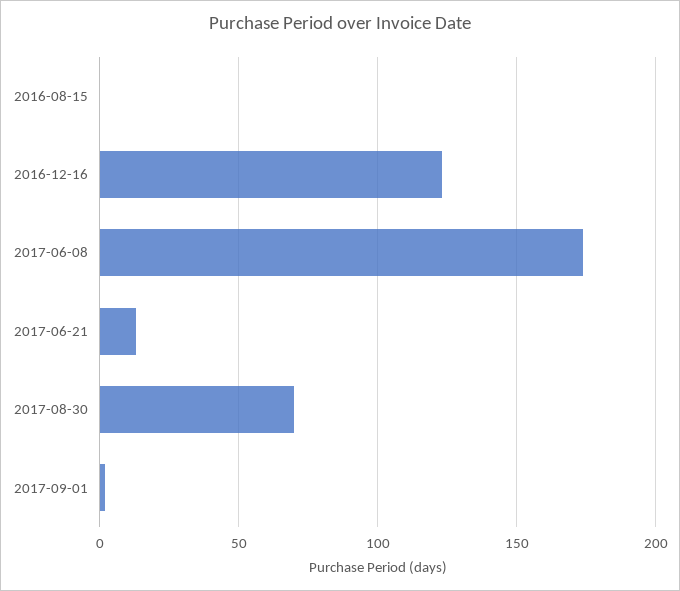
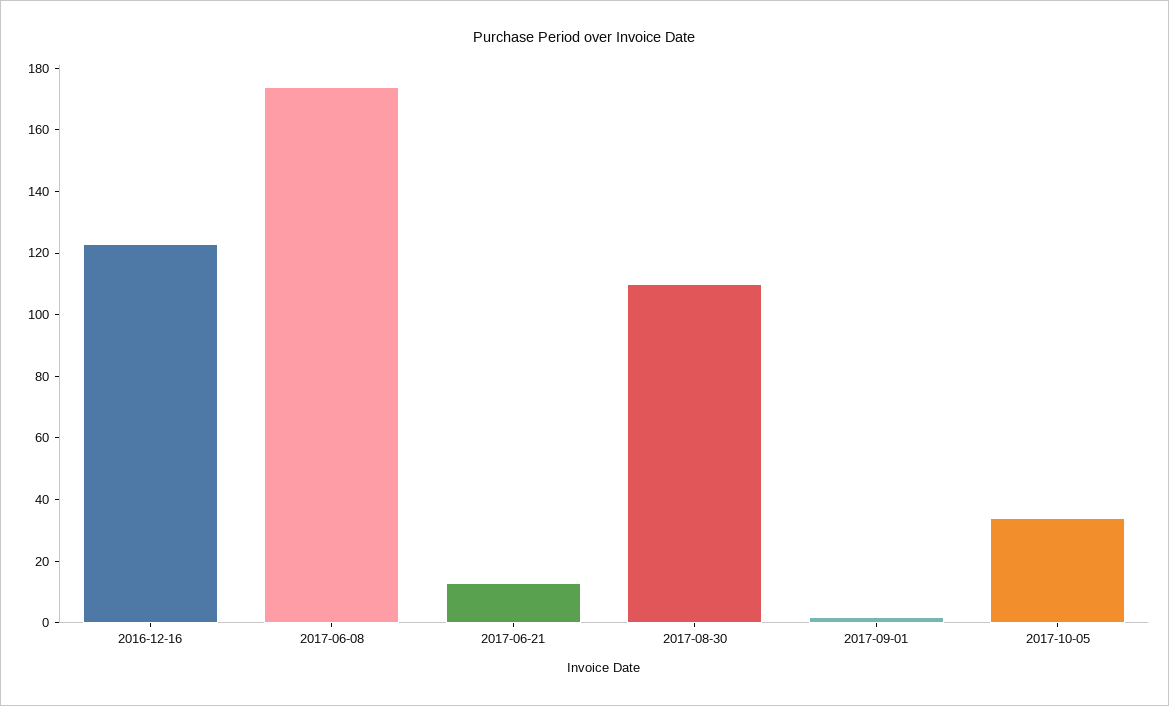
2016-08-15: 0 -> none
2017-08-30: 70 -> 110
2017-10-05: none -> 35

